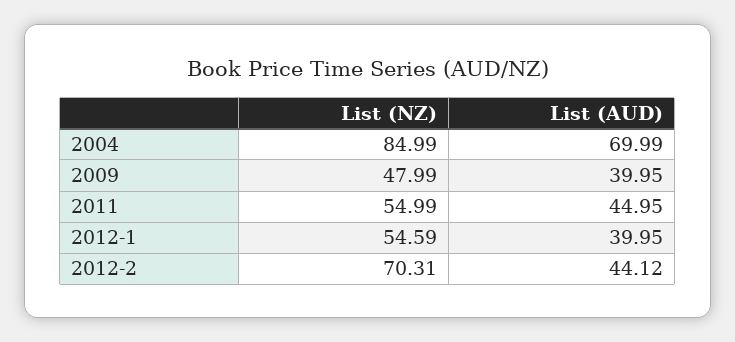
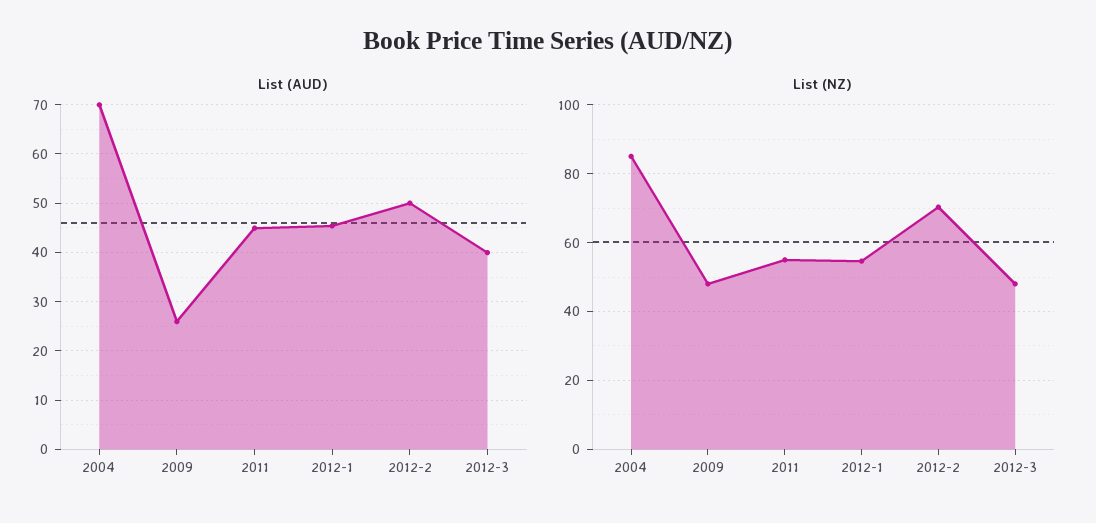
List (AUD), 2009: 39.95 -> 26
List (AUD), 2012-1: 39.95 -> 46
List (AUD), 2012-2: 44.12 -> 50
List (AUD), 2012-3: none -> 40
List (NZ), 2012-3: none -> 48

